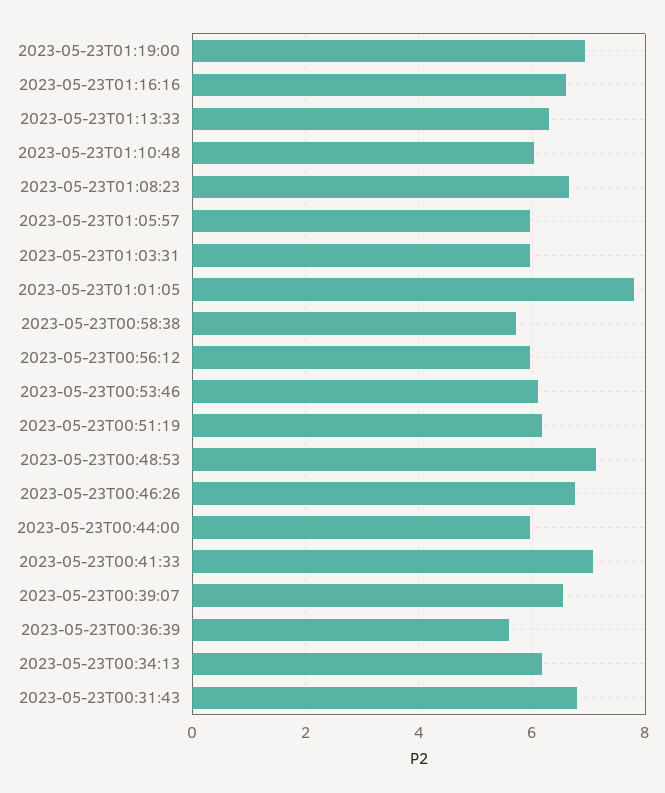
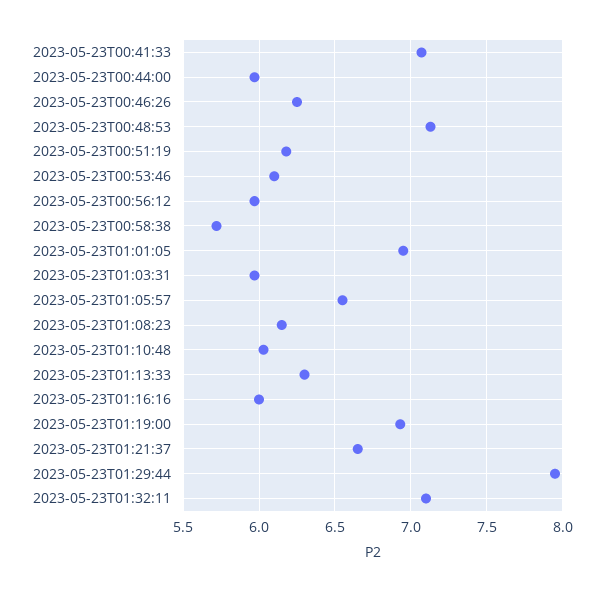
2023-05-23T01:16:16: 6.6 -> 6
2023-05-23T01:08:23: 6.6 -> 6.15
2023-05-23T01:05:57: 6 -> 6.55
2023-05-23T01:01:05: 7.8 -> 6.95
2023-05-23T00:46:26: 6.8 -> 6.25
2023-05-23T00:39:07: 6.6 -> none
2023-05-23T00:36:39: 5.6 -> none
2023-05-23T00:34:13: 6.2 -> none
2023-05-23T00:31:43: 6.8 -> none
2023-05-23T01:21:37: none -> 6.65
2023-05-23T01:29:44: none -> 7.95
2023-05-23T01:32:11: none -> 7.1

